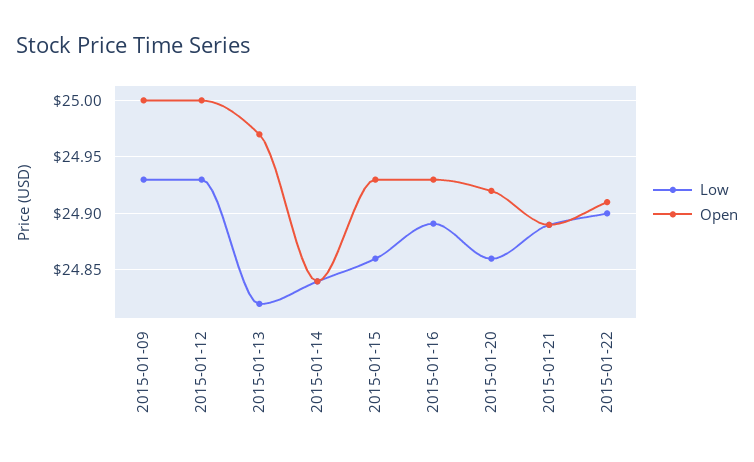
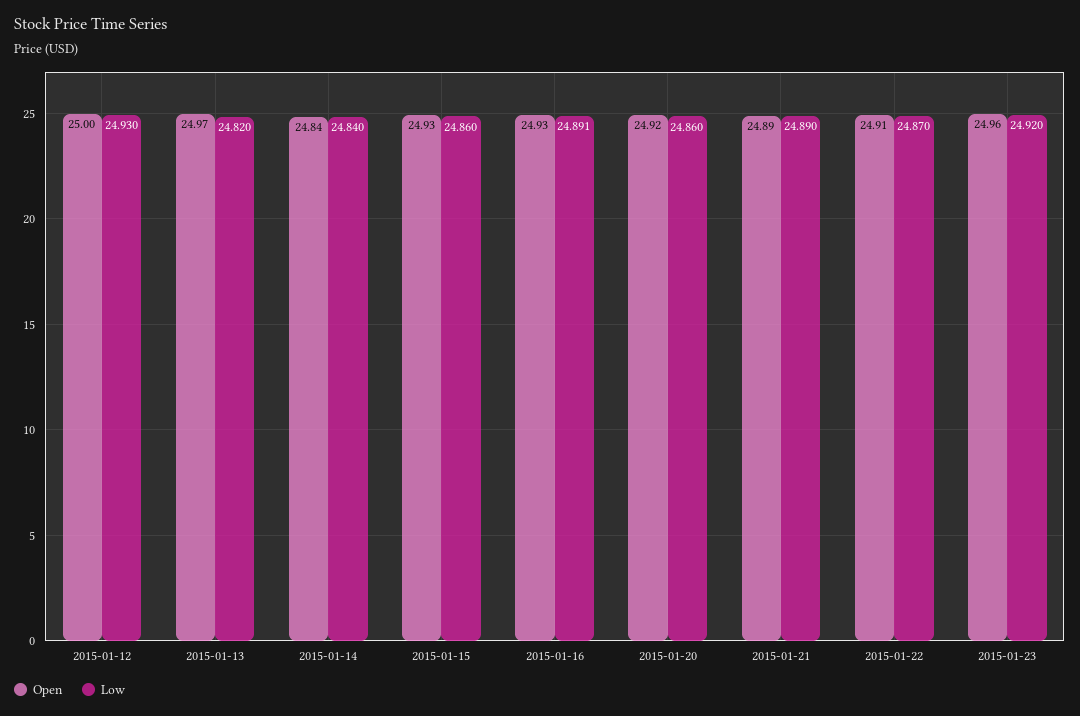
Low, 2015-01-09: 24.93 -> none
Open, 2015-01-09: 25 -> none
Low, 2015-01-22: 24.9 -> 24.87
Open, 2015-01-23: none -> 24.96
Low, 2015-01-23: none -> 24.92

